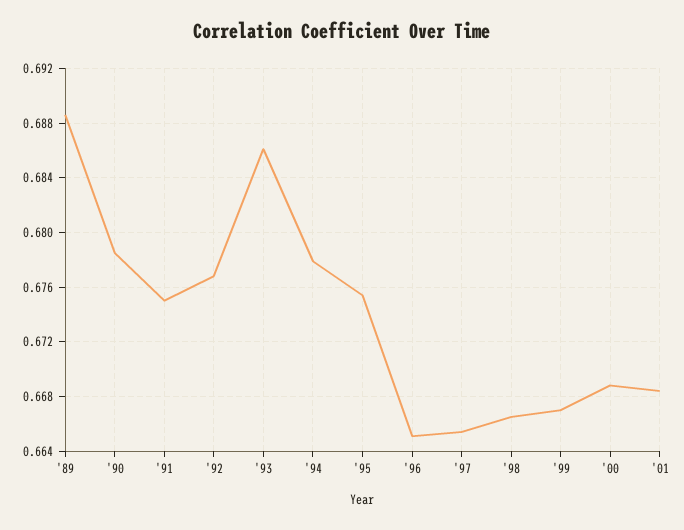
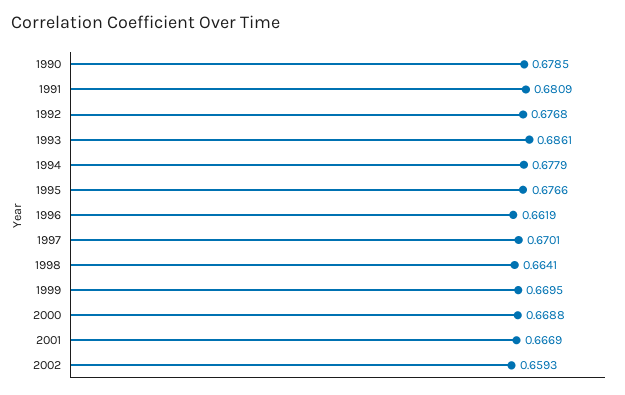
'89: 0.6885 -> none
'91: 0.675 -> 0.6809
'95: 0.6755 -> 0.6766
'96: 0.665 -> 0.6619
'97: 0.6655 -> 0.6701
'98: 0.6665 -> 0.6641
'99: 0.667 -> 0.6695
'01: 0.6685 -> 0.6669
2002: none -> 0.6593

